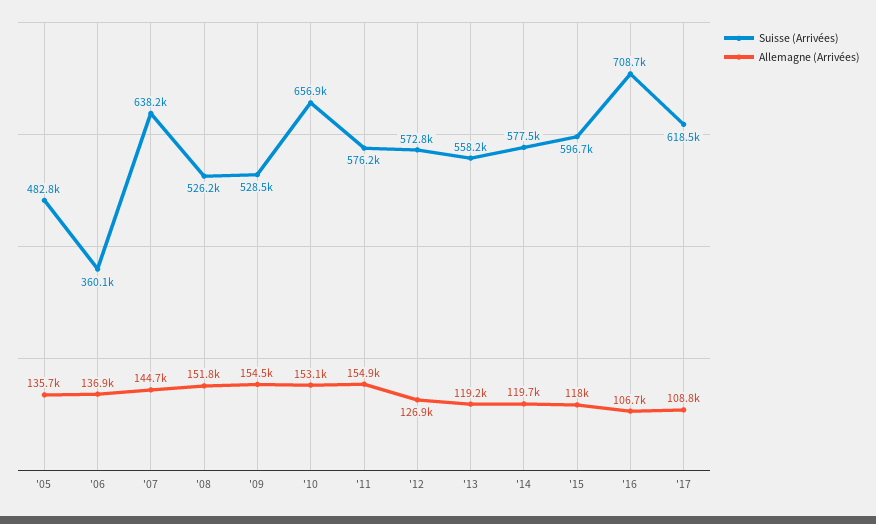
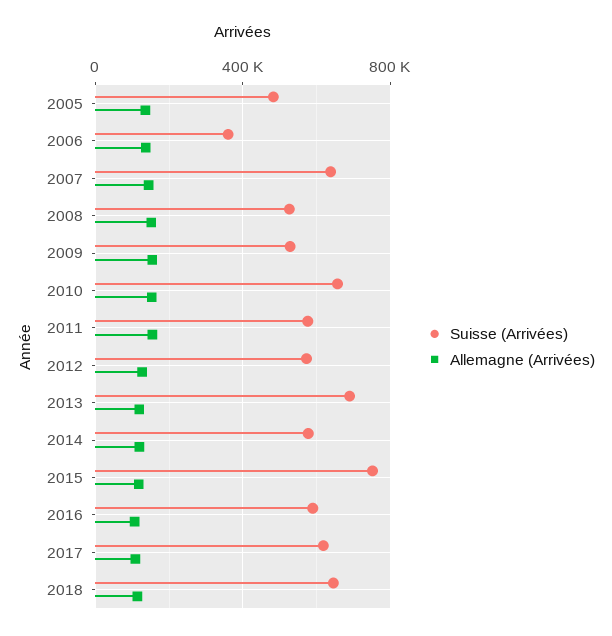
Suisse (Arrivées), '13: 558200 -> 700000
Suisse (Arrivées), '15: 596700 -> 750000
Suisse (Arrivées), '16: 708700 -> 600000
Suisse (Arrivées), 2018: none -> 650000
Allemagne (Arrivées), 2018: none -> 100000

